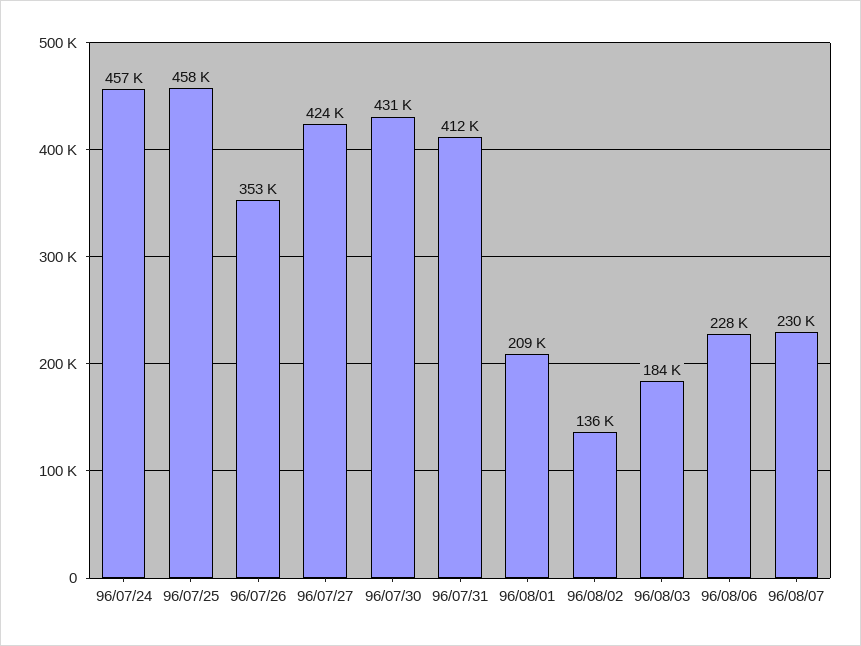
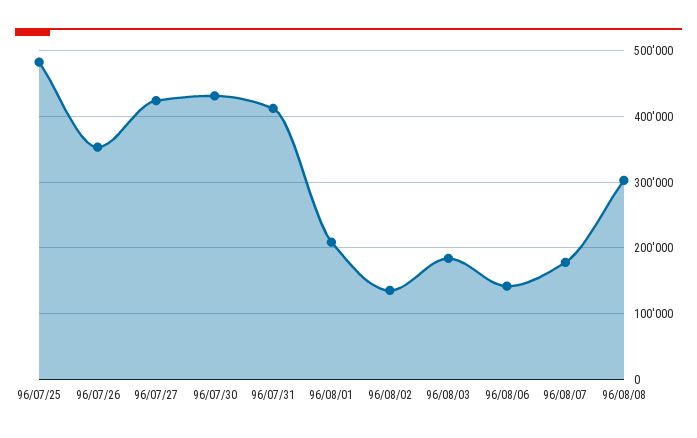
96/07/24: 457000 -> none
96/07/25: 458000 -> 480000
96/08/06: 228000 -> 140000
96/08/07: 230000 -> 180000
96/08/08: none -> 300000

